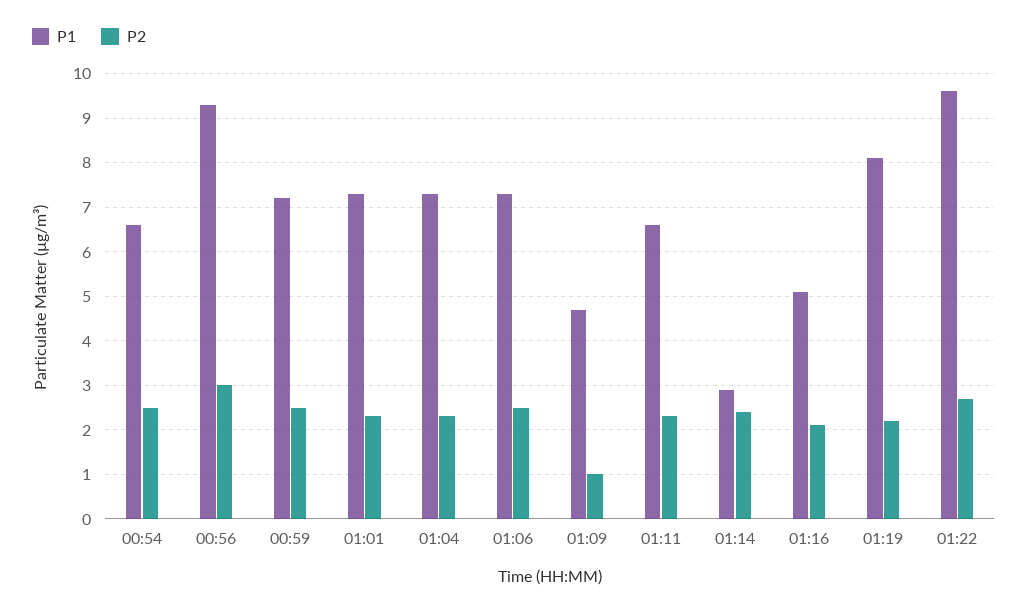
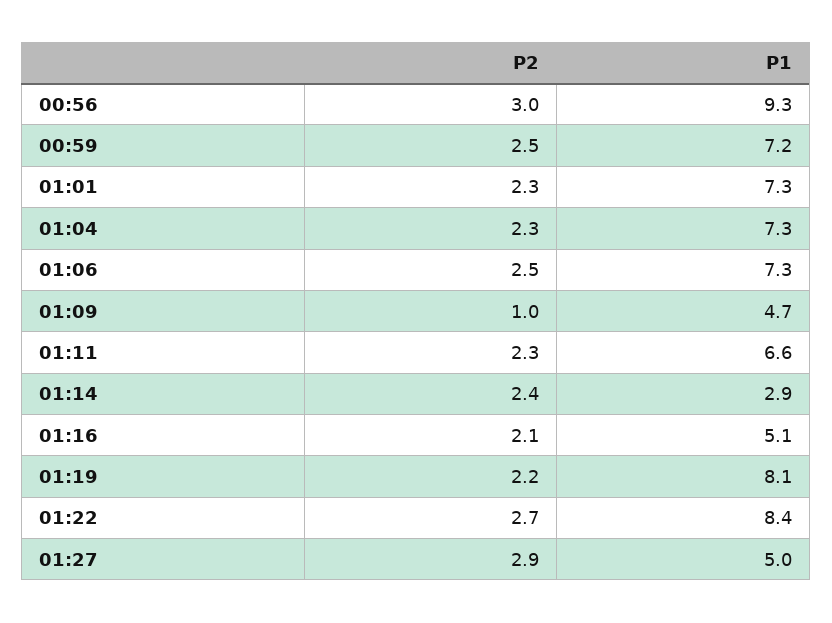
P1, 00:54: 6.5 -> none
P2, 00:54: 2.5 -> none
P1, 01:22: 9.5 -> 8.4
P2, 01:27: none -> 2.9
P1, 01:27: none -> 5

